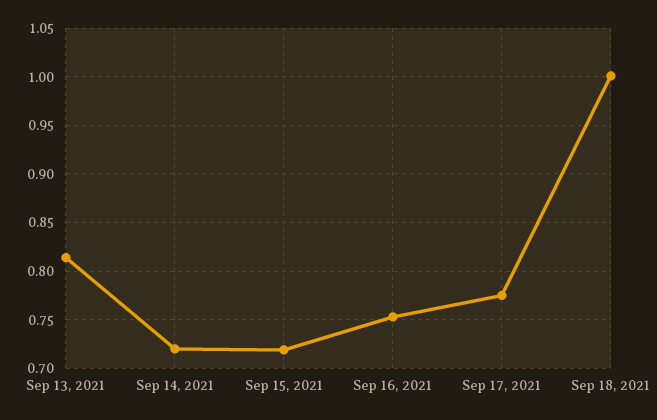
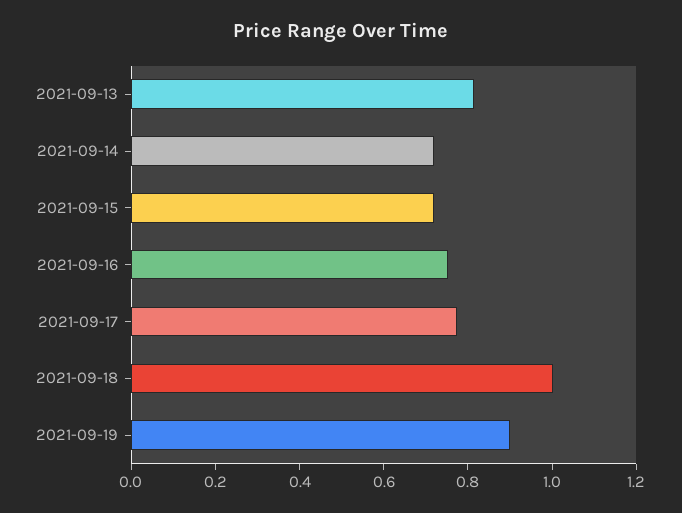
2021-09-19: none -> 0.9

